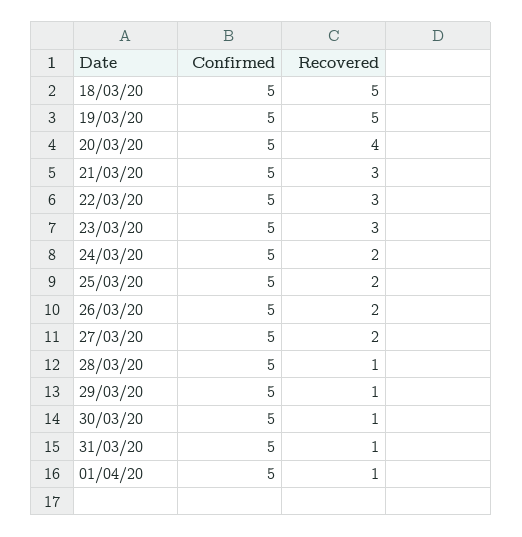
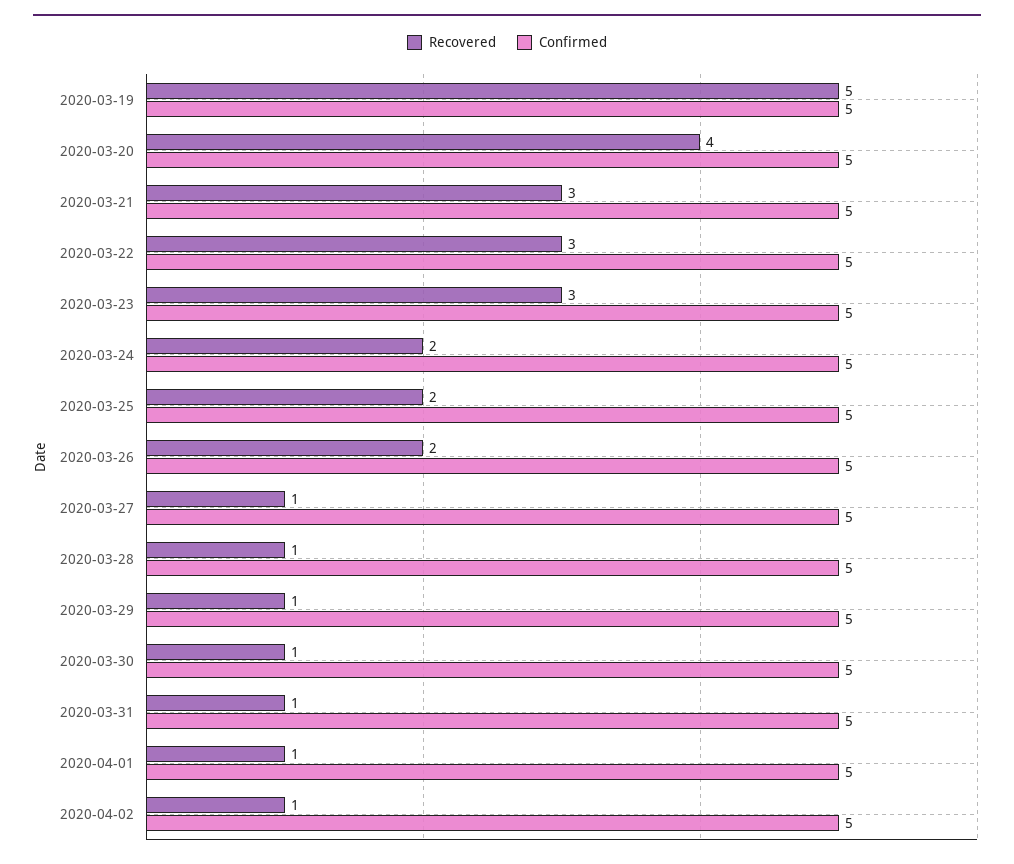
Confirmed, 18/03/20: 5 -> none
Recovered, 18/03/20: 5 -> none
Recovered, 27/03/20: 2 -> 1
Recovered, 2020-04-02: none -> 1
Confirmed, 2020-04-02: none -> 5

